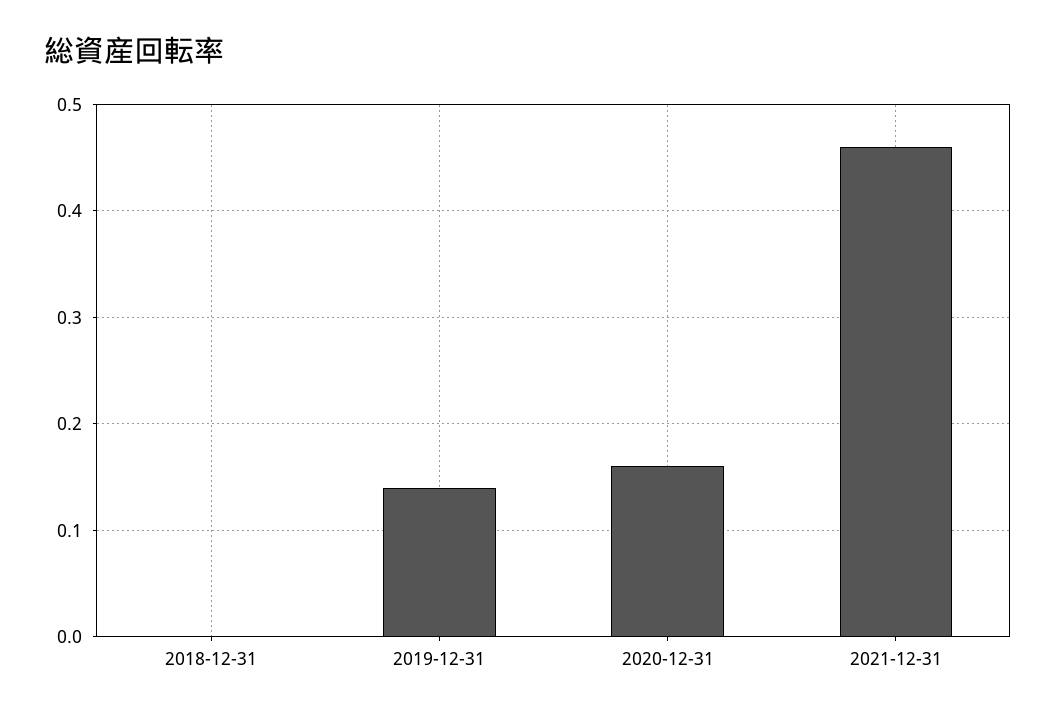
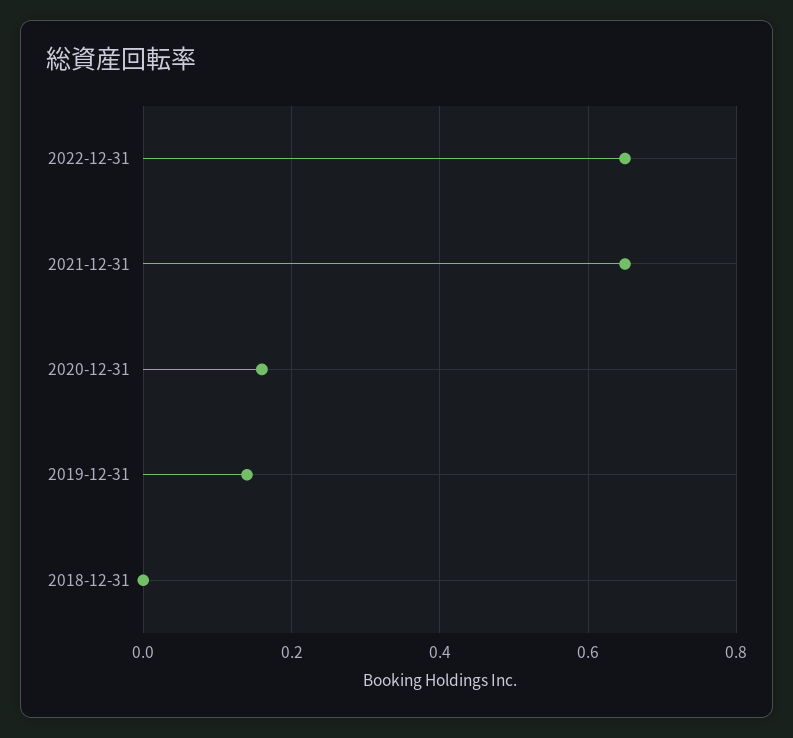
2021-12-31: 0.46 -> 0.65
2022-12-31: none -> 0.65

